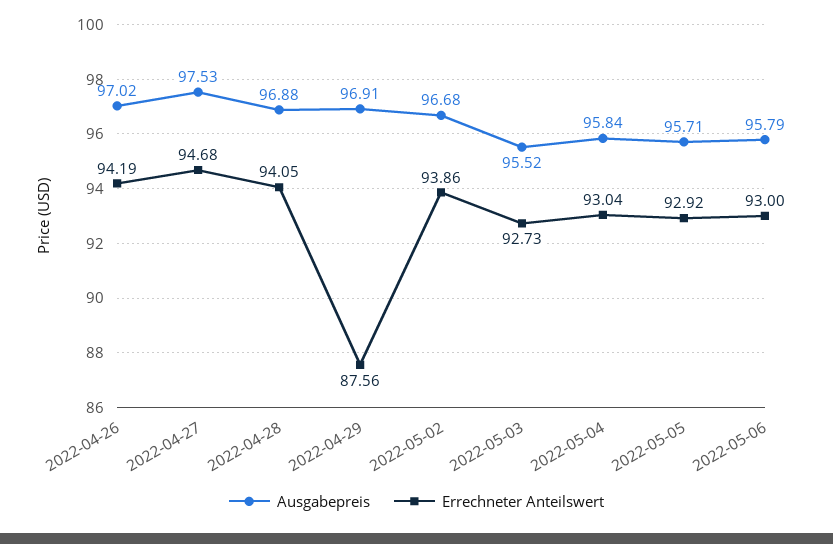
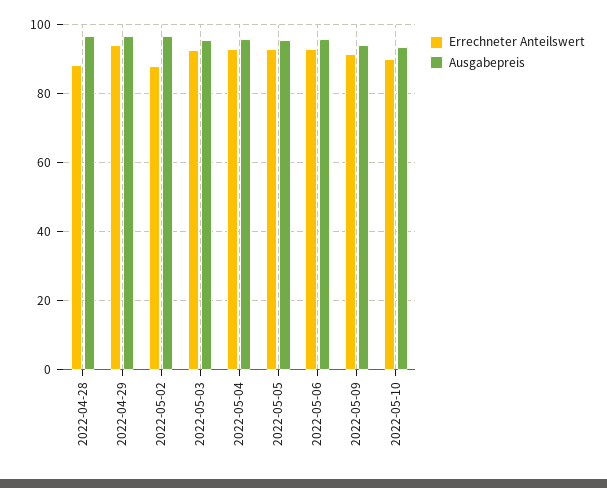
Ausgabepreis, 2022-04-26: 97.02 -> none
Errechneter Anteilswert, 2022-04-26: 94.19 -> none
Ausgabepreis, 2022-04-27: 97.53 -> none
Errechneter Anteilswert, 2022-04-27: 94.68 -> none
Errechneter Anteilswert, 2022-04-28: 94.05 -> 88
Errechneter Anteilswert, 2022-04-29: 87.56 -> 94
Errechneter Anteilswert, 2022-05-02: 93.86 -> 88
Errechneter Anteilswert, 2022-05-09: none -> 92
Ausgabepreis, 2022-05-09: none -> 94
Errechneter Anteilswert, 2022-05-10: none -> 90
Ausgabepreis, 2022-05-10: none -> 94

